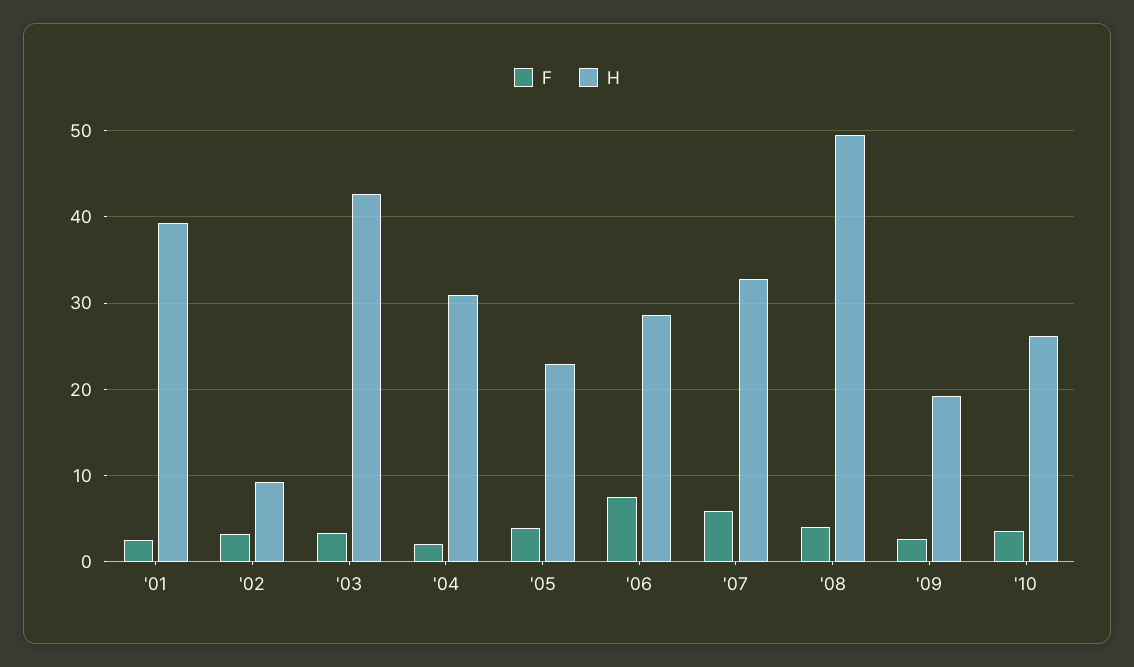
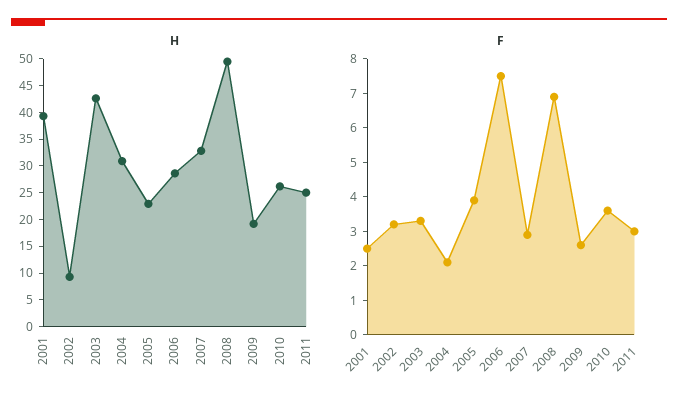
F, '07: 6 -> 3
F, '08: 4 -> 7
H, 2011: none -> 25
F, 2011: none -> 3

